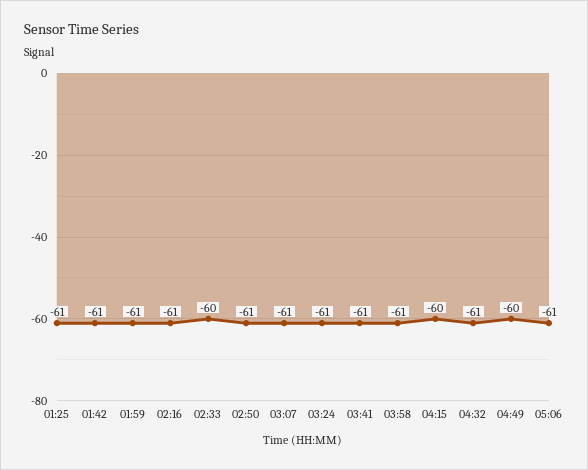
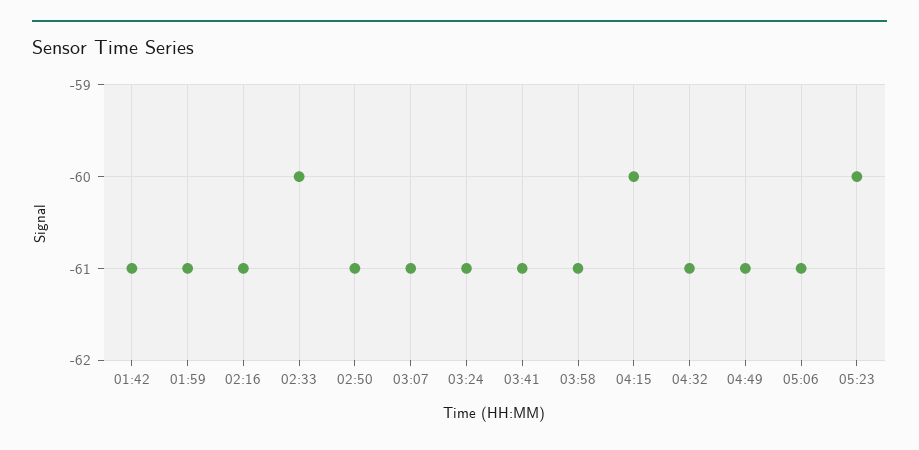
01:25: -61 -> none
04:49: -60 -> -61
05:23: none -> -60

